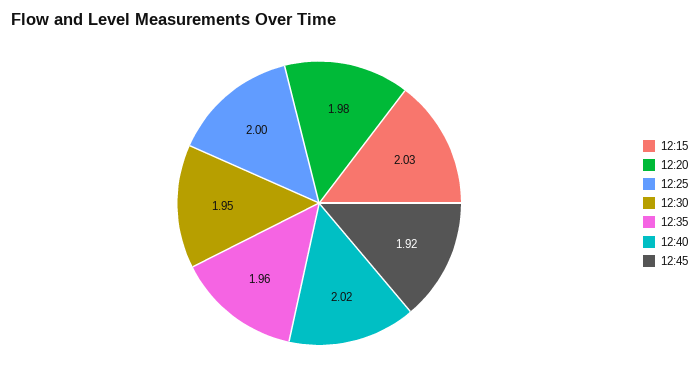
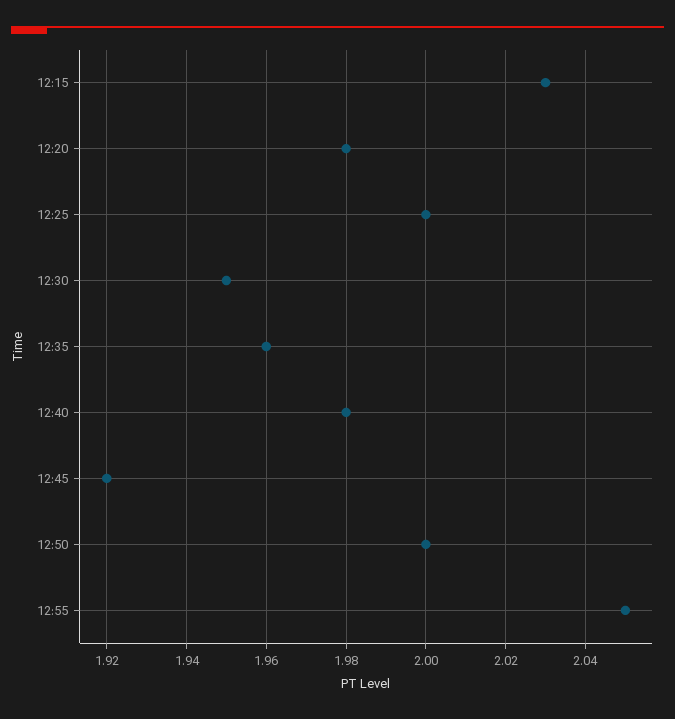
12:40: 2.02 -> 1.98
12:50: none -> 2
12:55: none -> 2.05

